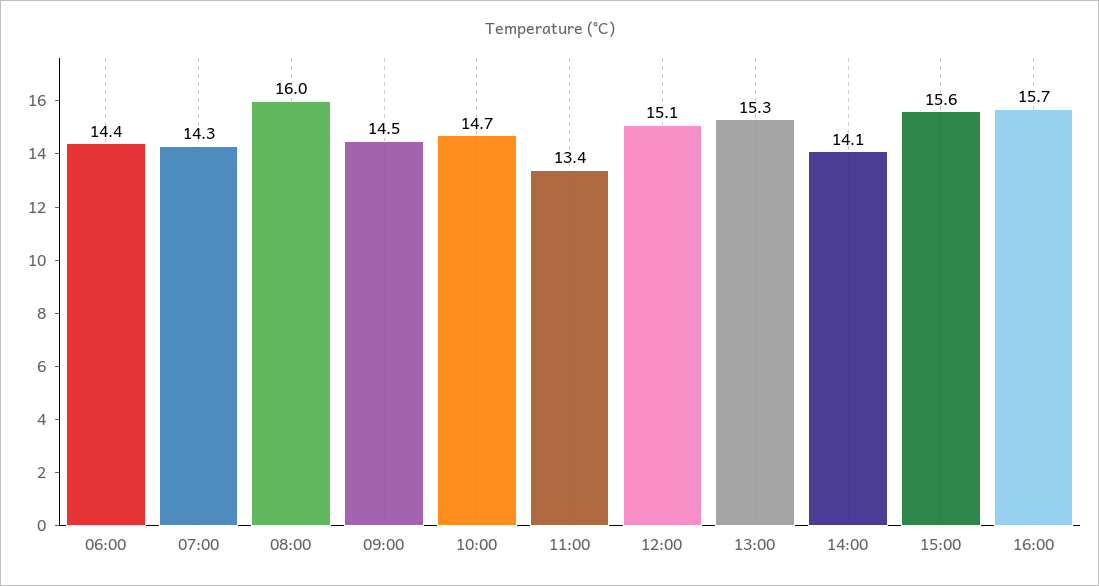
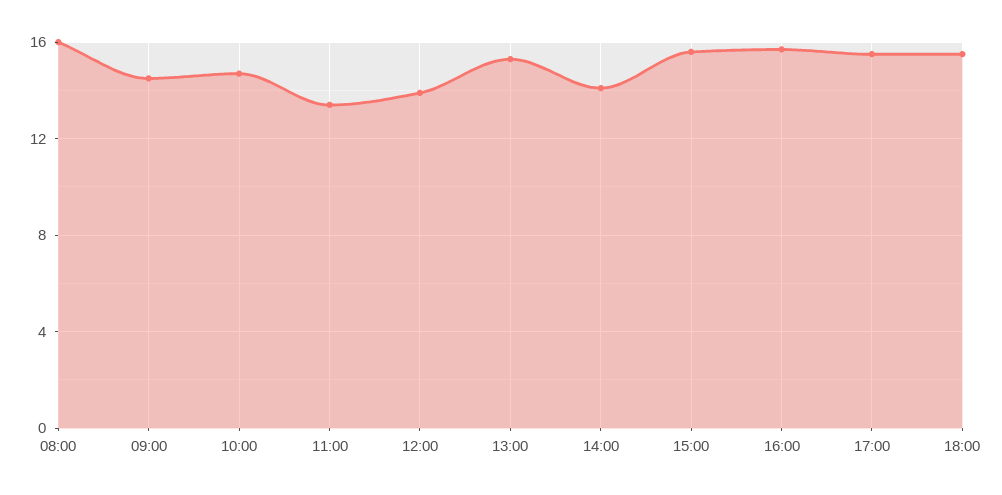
06:00: 14.4 -> none
07:00: 14.3 -> none
12:00: 15.1 -> 14
17:00: none -> 15.5
18:00: none -> 15.5

